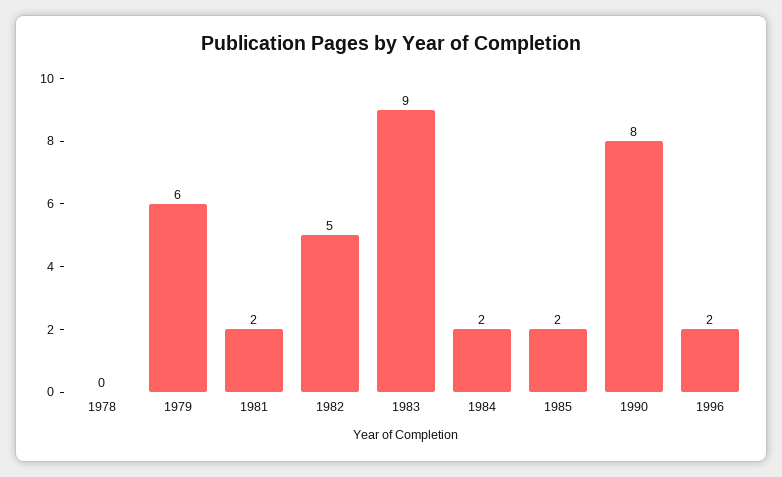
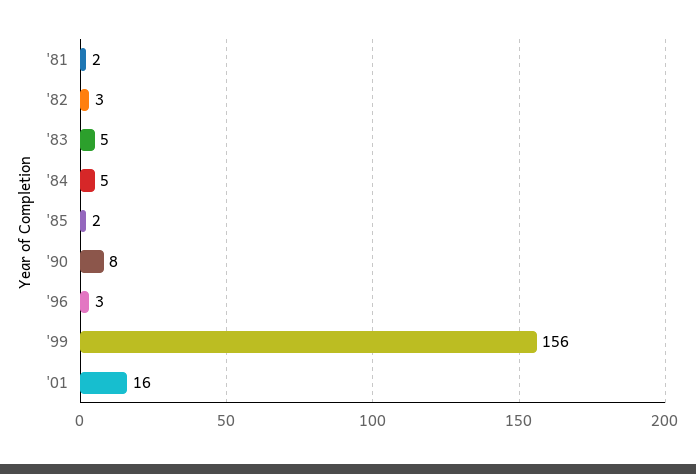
1978: 0 -> none
1979: 6 -> none
1982: 5 -> 3
1983: 9 -> 5
1984: 2 -> 5
1996: 2 -> 3
'99: none -> 156
'01: none -> 16

